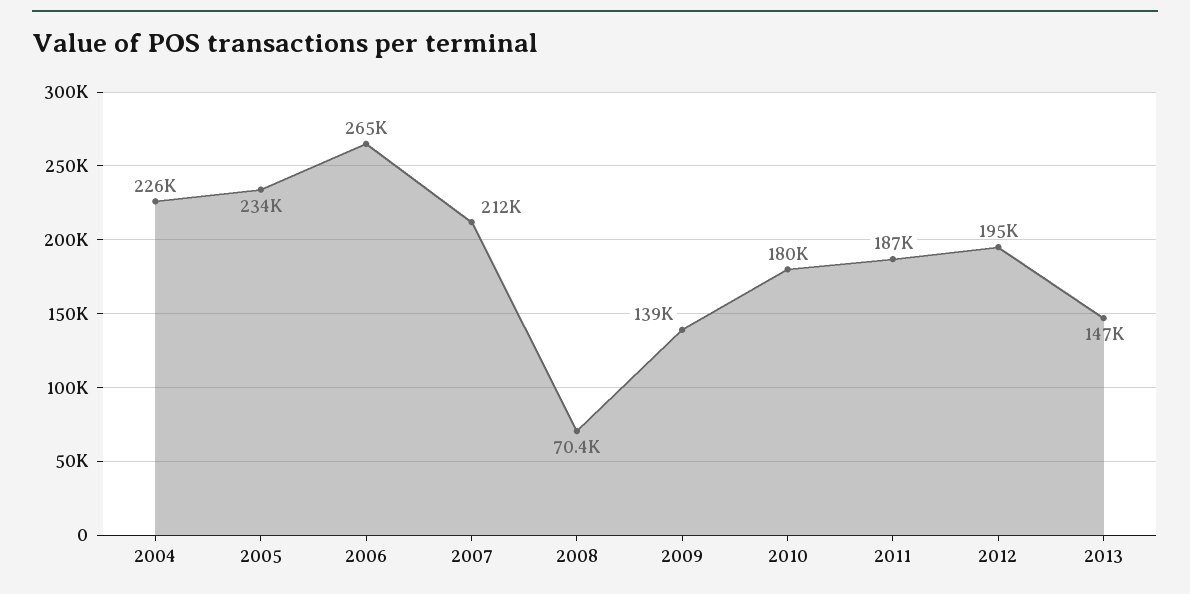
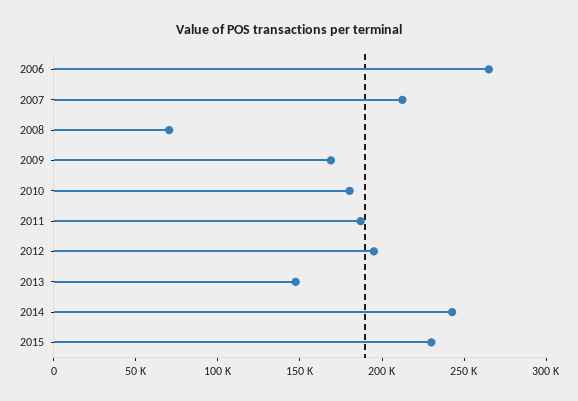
2004: 226000 -> none
2005: 234000 -> none
2009: 139000 -> 170000
2014: none -> 240000
2015: none -> 230000

